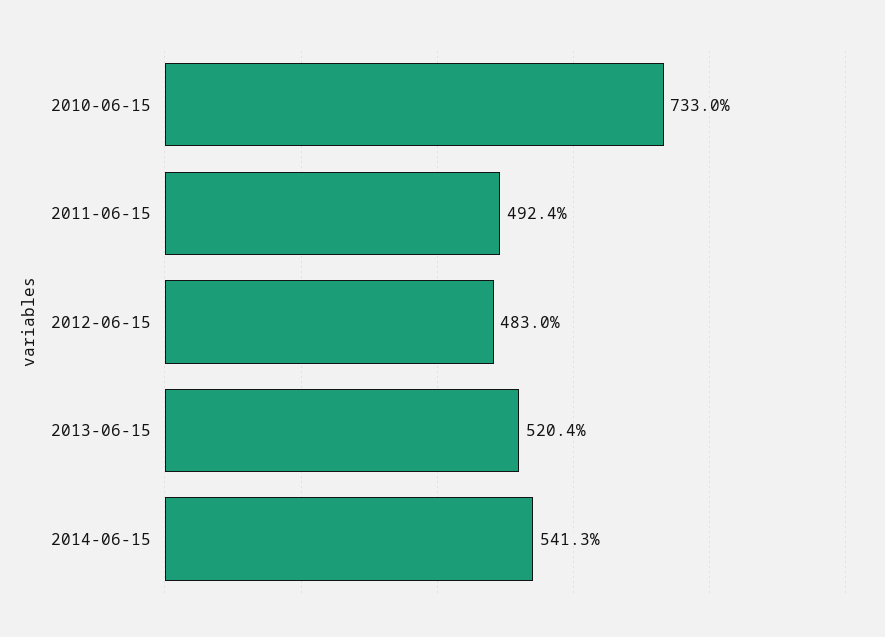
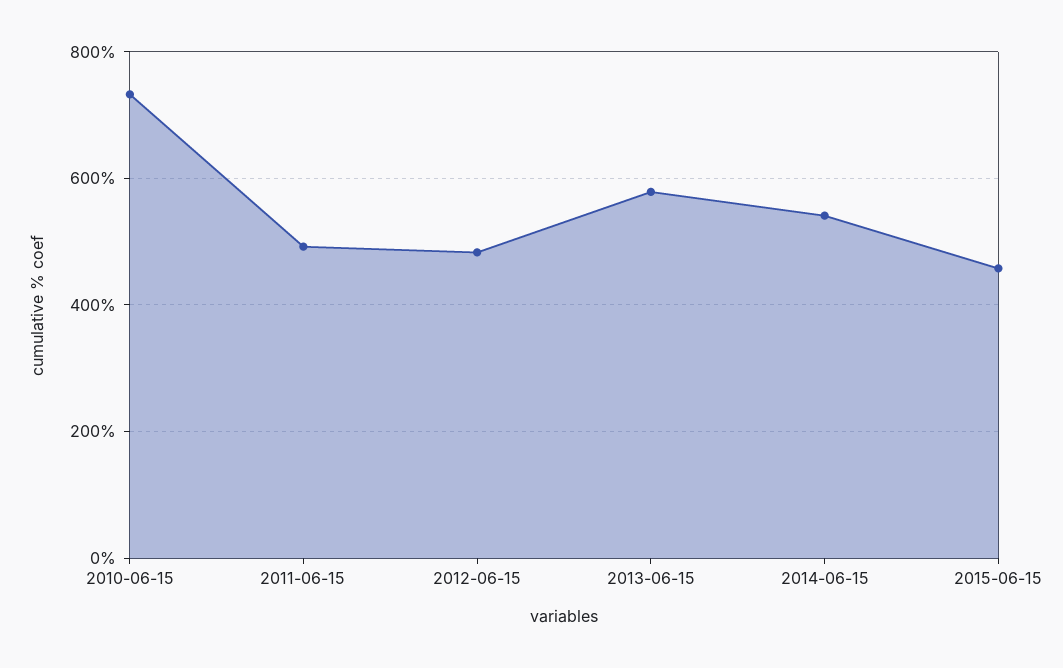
2013-06-15: 520.4 -> 580
2015-06-15: none -> 460

